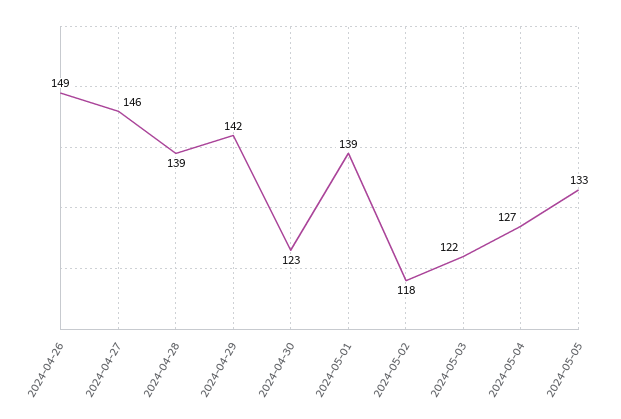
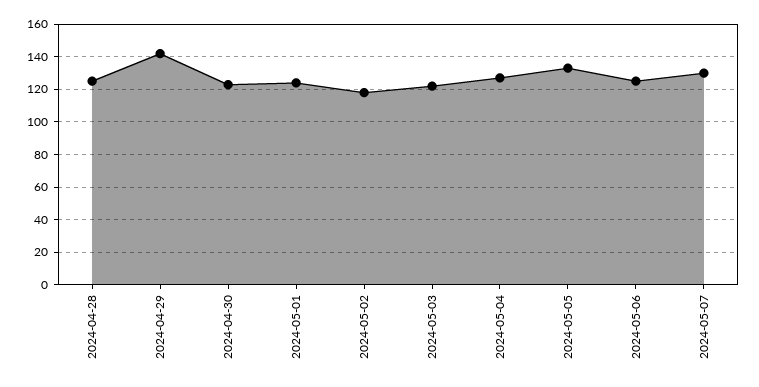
2024-04-26: 149 -> none
2024-04-27: 146 -> none
2024-04-28: 139 -> 125
2024-05-01: 139 -> 125
2024-05-06: none -> 125
2024-05-07: none -> 130

